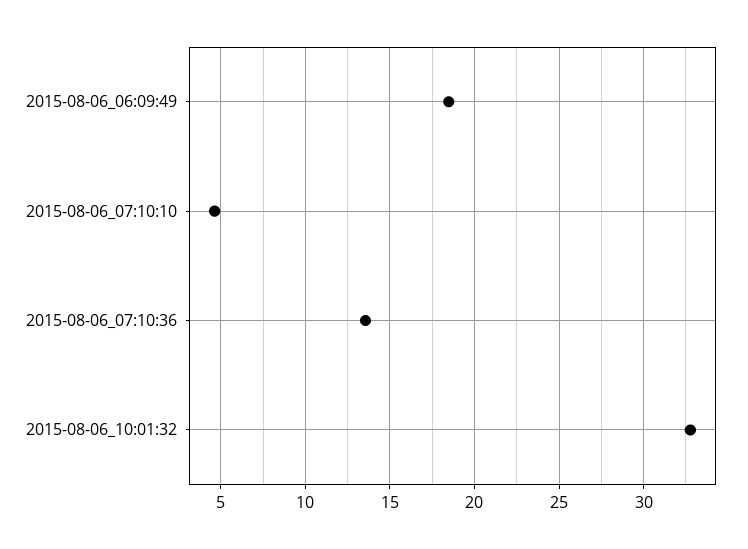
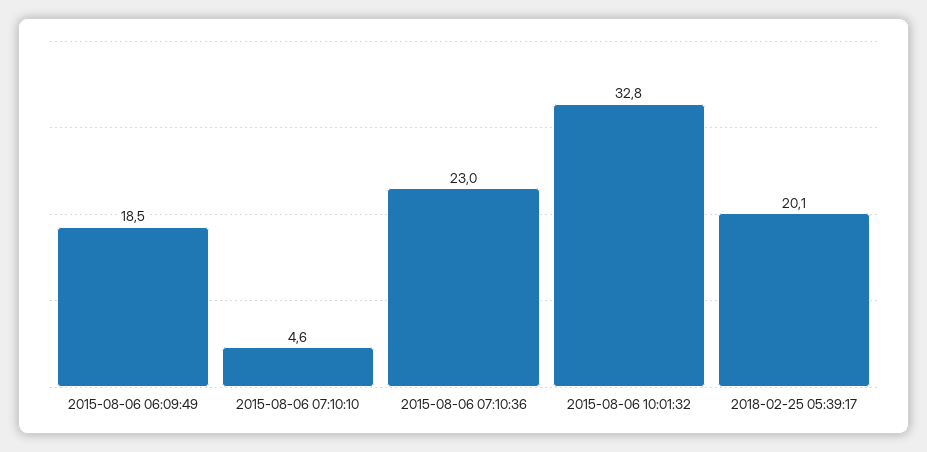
2015-08-06_07:10:36: 13.5 -> 23
2018-02-25 05:39:17: none -> 20.1

